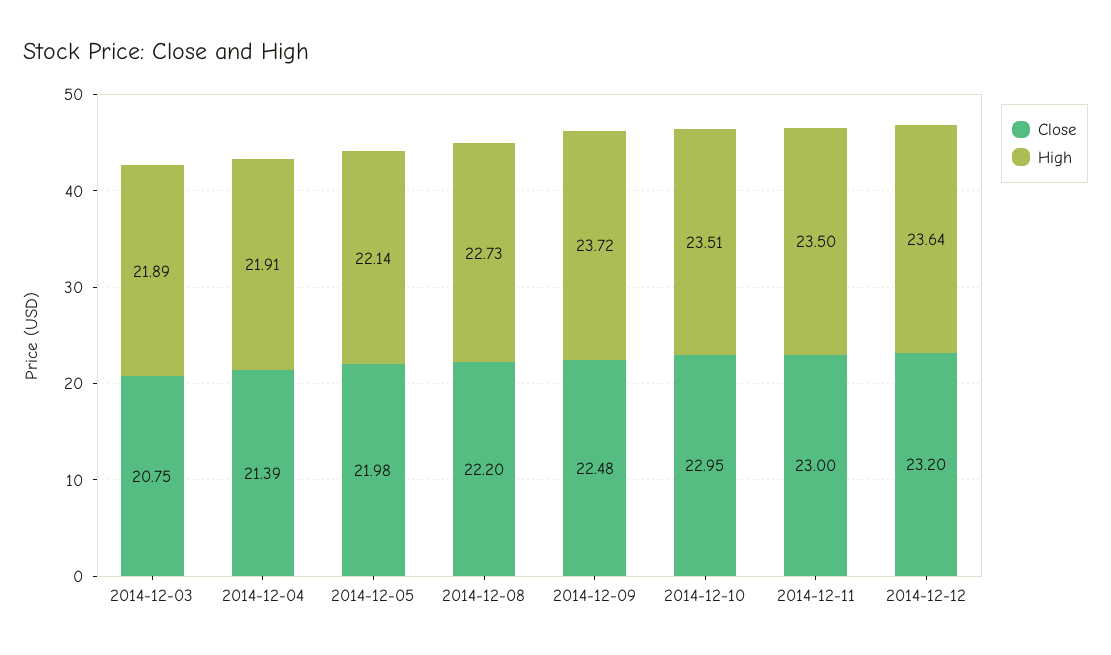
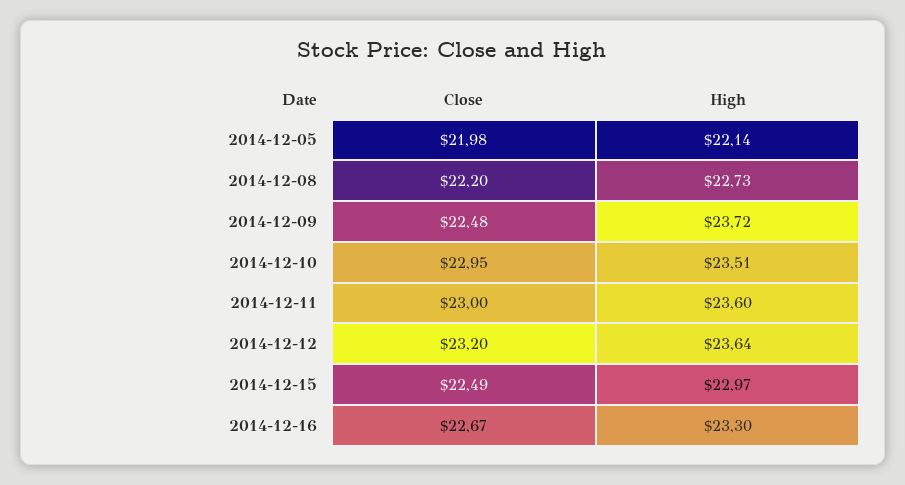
Close, 2014-12-03: 20.75 -> none
High, 2014-12-03: 21.89 -> none
Close, 2014-12-04: 21.39 -> none
High, 2014-12-04: 21.91 -> none
High, 2014-12-11: 23.5 -> 23.6
Close, 2014-12-15: none -> 22.49
High, 2014-12-15: none -> 22.97
Close, 2014-12-16: none -> 22.67
High, 2014-12-16: none -> 23.3

